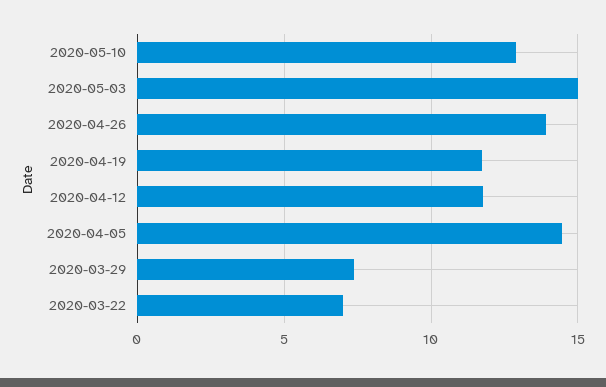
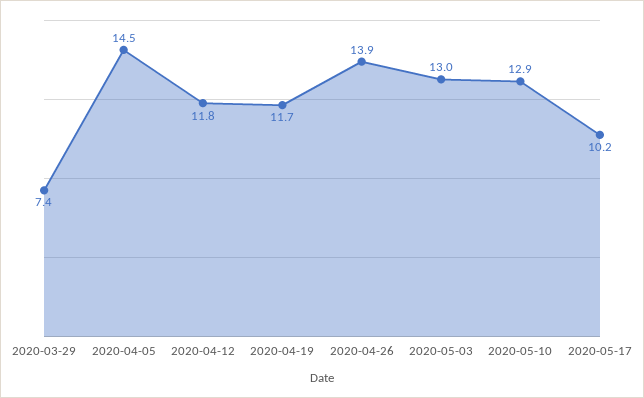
2020-05-03: 15 -> 13
2020-03-22: 7 -> none
2020-05-17: none -> 10.2

